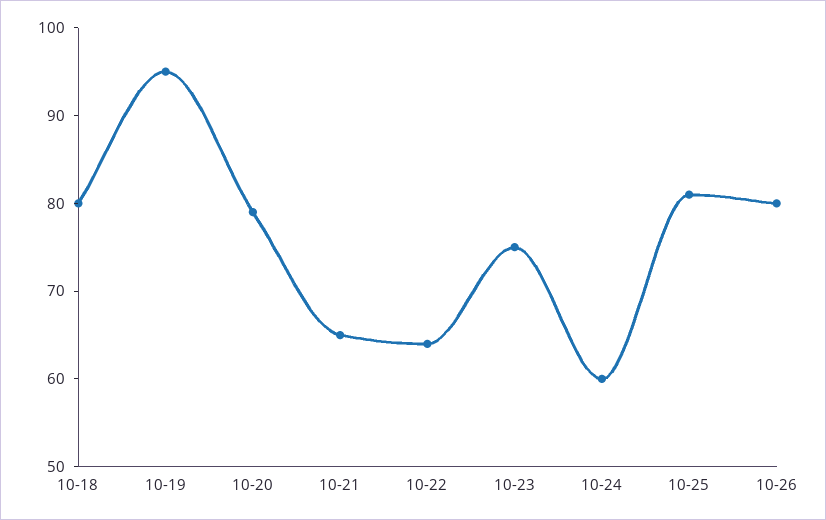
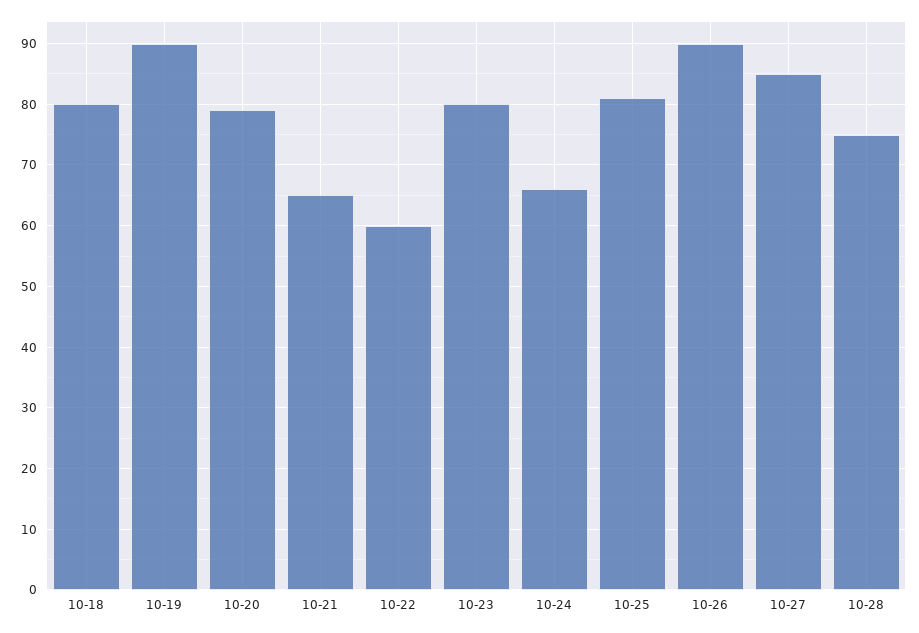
10-19: 95 -> 90
10-22: 64 -> 60
10-23: 75 -> 80
10-24: 60 -> 66
10-26: 80 -> 90
10-27: none -> 85
10-28: none -> 75

